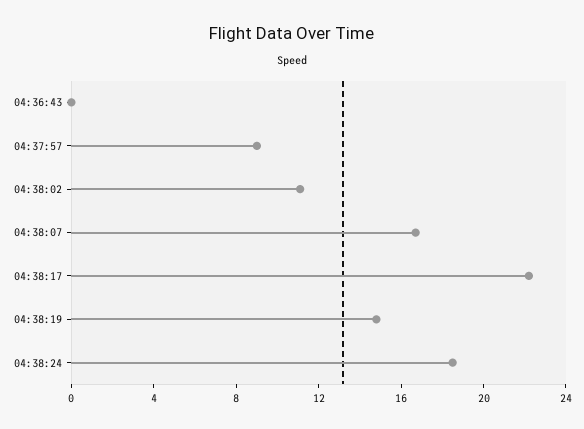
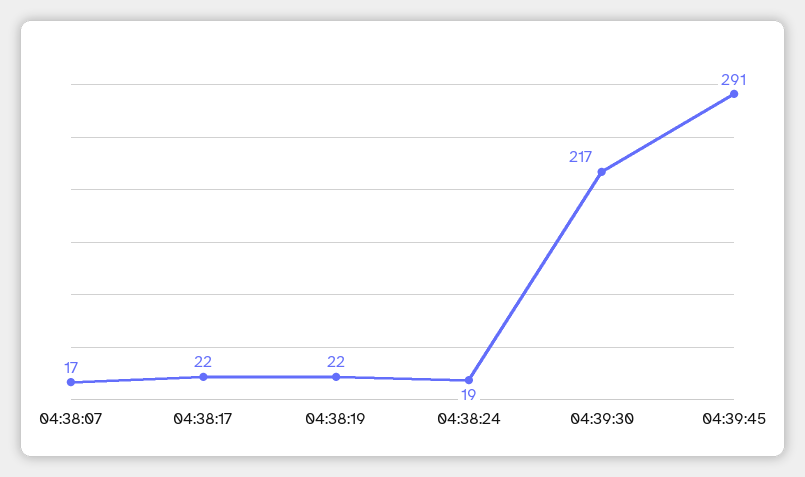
04:36:43: 0 -> none
04:37:57: 9 -> none
04:38:02: 11 -> none
04:38:19: 15 -> 22
04:39:30: none -> 217
04:39:45: none -> 291

